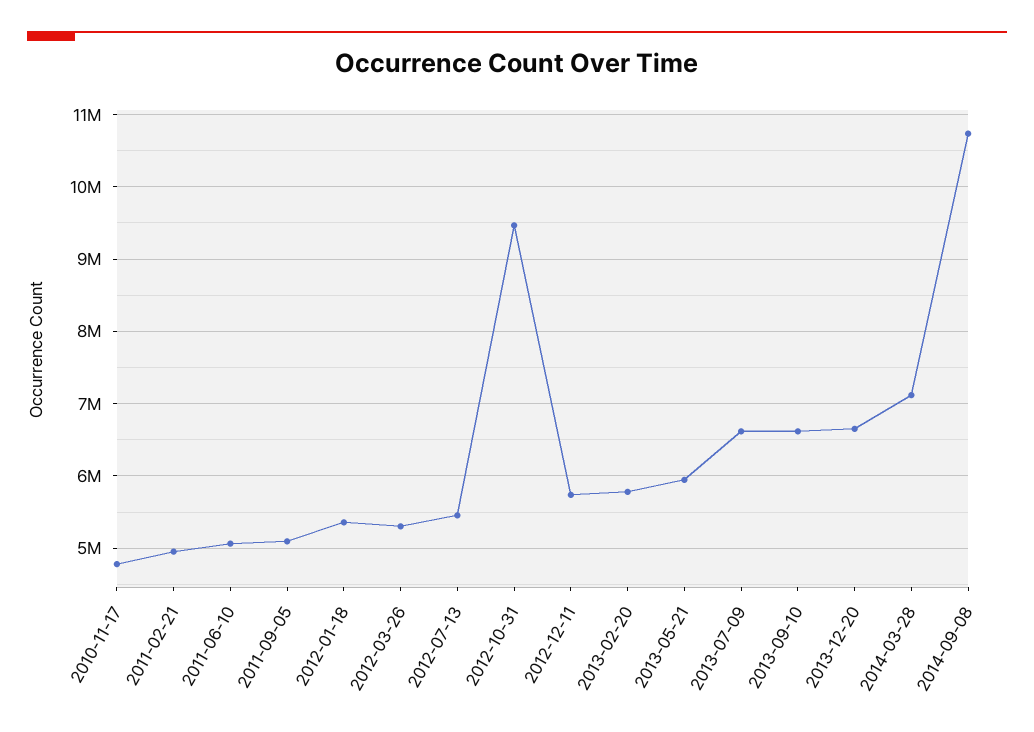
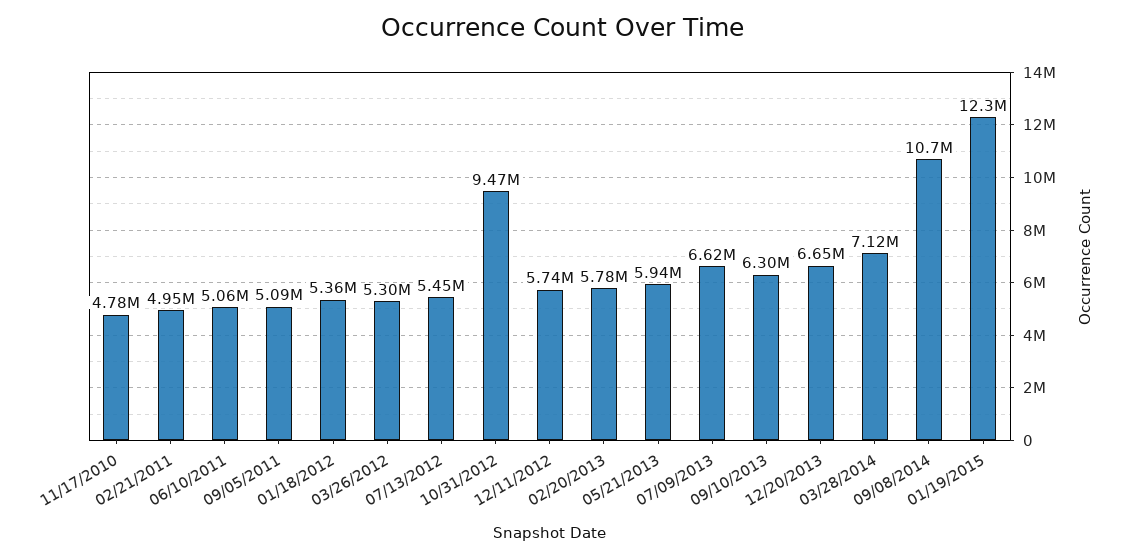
2013-09-10: 6600000 -> 6300000
01/19/2015: none -> 12300000

